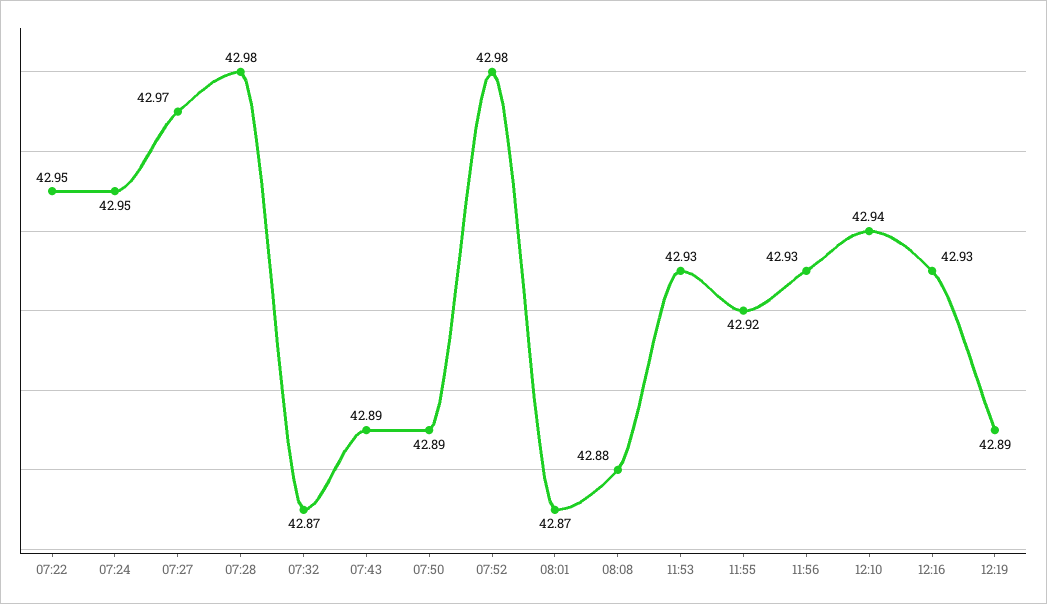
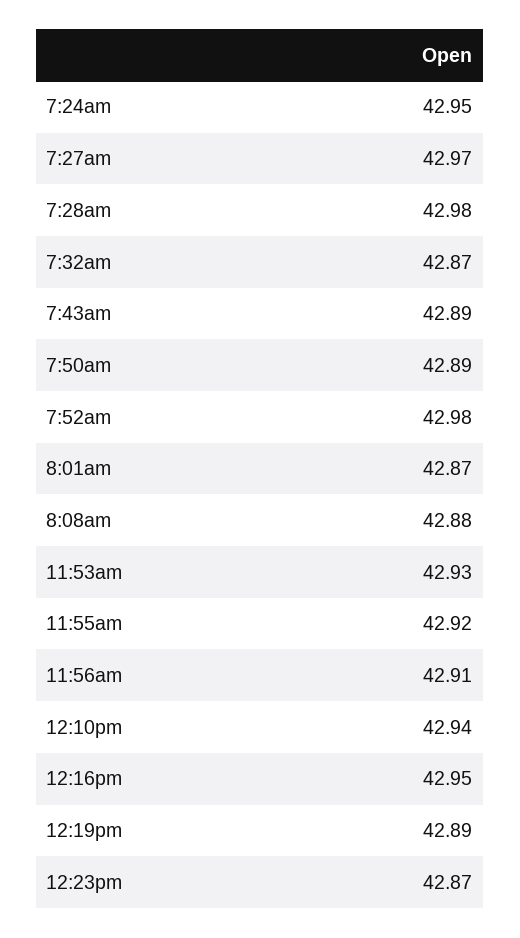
07:22: 42.95 -> none
11:56: 42.93 -> 42.91
12:16: 42.93 -> 42.95
12:23pm: none -> 42.87

